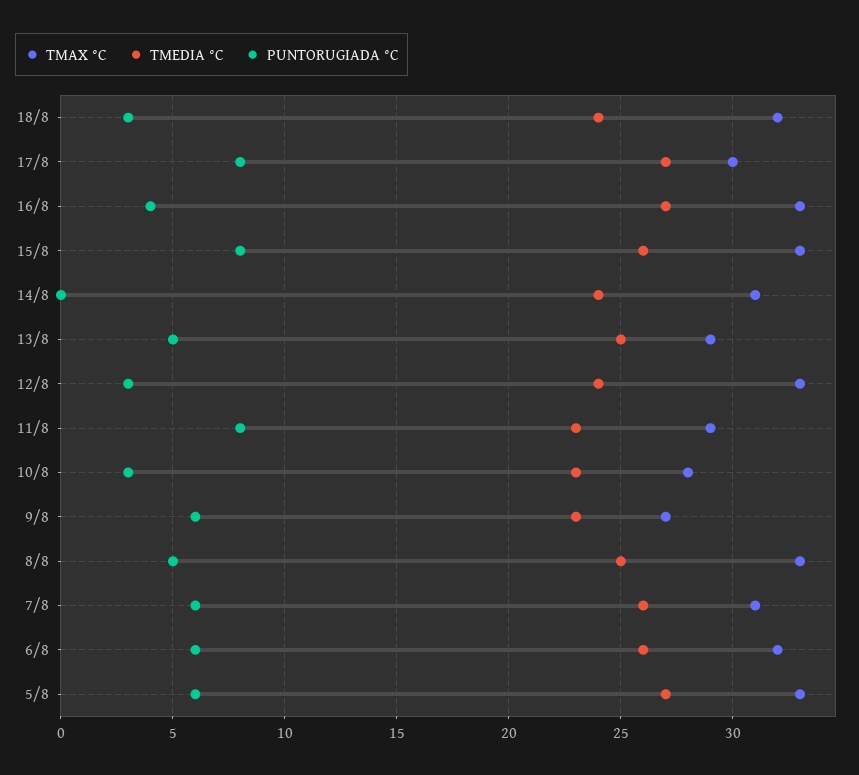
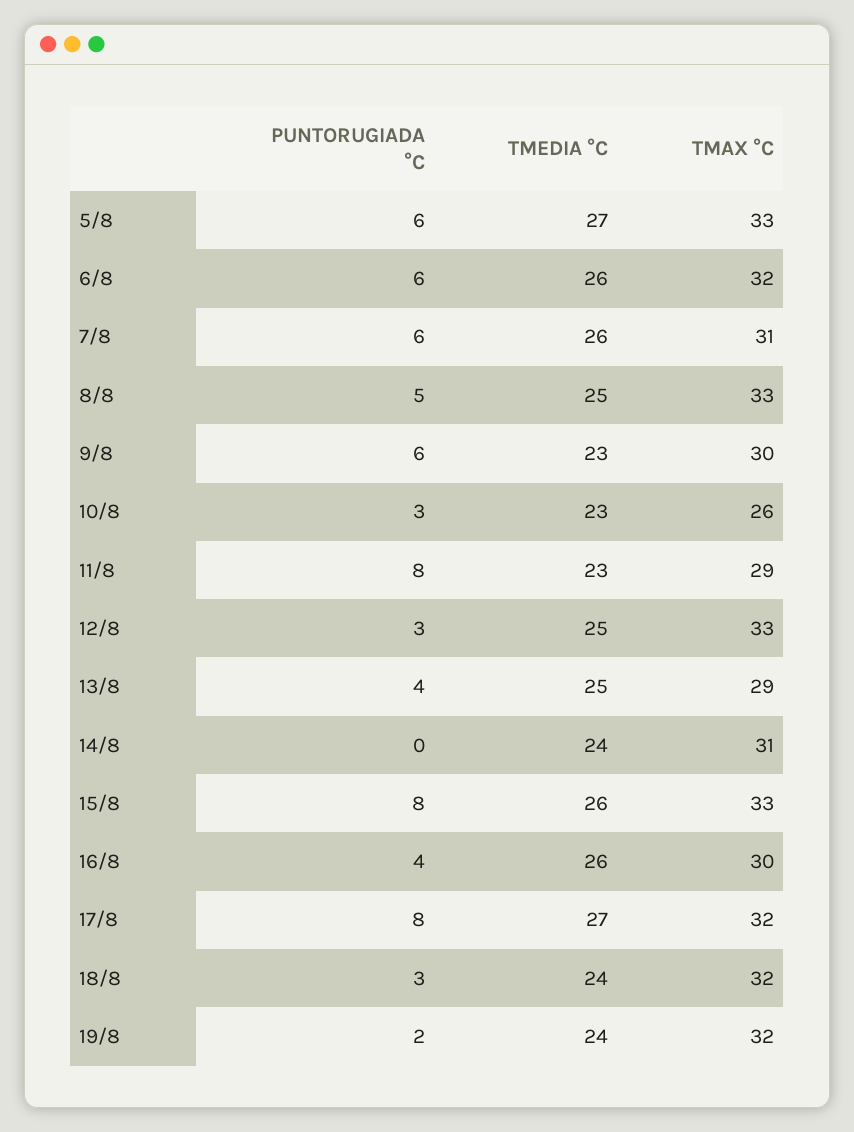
TMAX °C, 17/8: 30 -> 32
TMAX °C, 16/8: 33 -> 30
TMEDIA °C, 16/8: 27 -> 26
PUNTORUGIADA °C, 13/8: 5 -> 4
TMEDIA °C, 12/8: 24 -> 25
TMAX °C, 10/8: 28 -> 26
TMAX °C, 9/8: 27 -> 30
PUNTORUGIADA °C, 19/8: none -> 2
TMEDIA °C, 19/8: none -> 24
TMAX °C, 19/8: none -> 32

